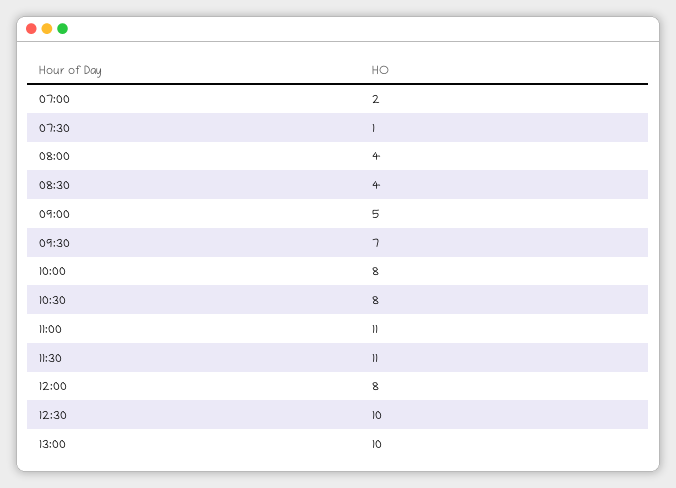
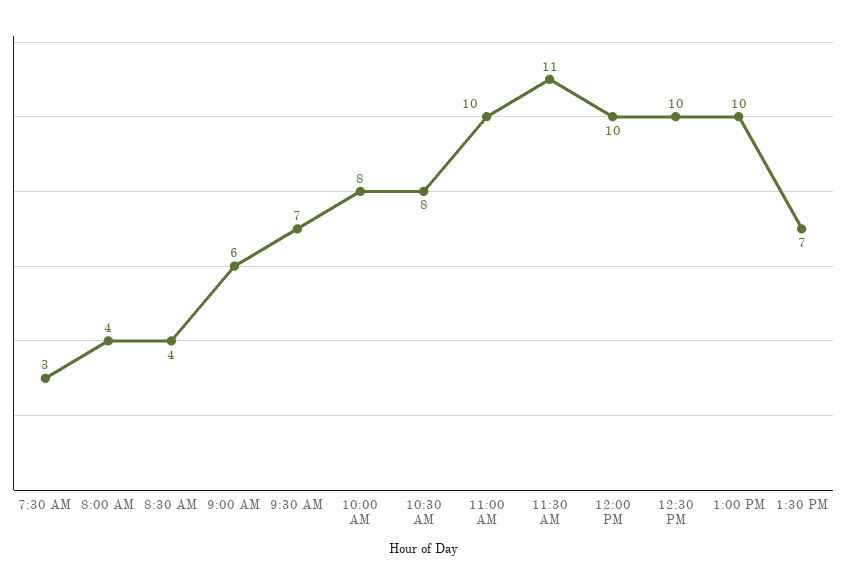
07:00: 2 -> none
07:30: 1 -> 3
09:00: 5 -> 6
11:00: 11 -> 10
12:00: 8 -> 10
1:30 PM: none -> 7

